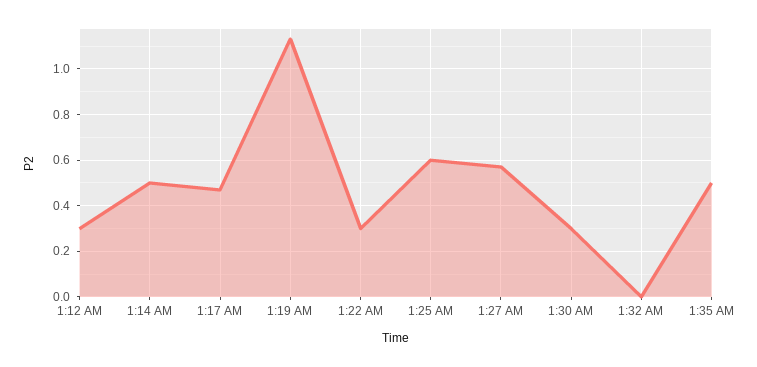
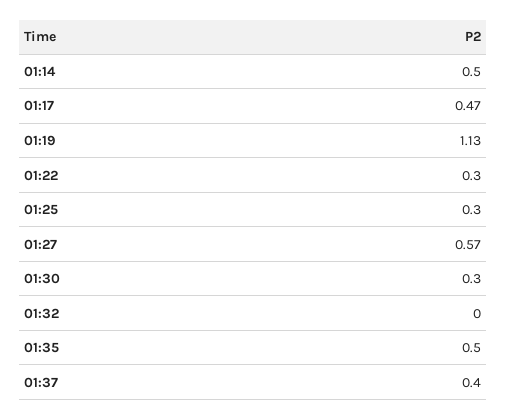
1:12 AM: 0.3 -> none
1:25 AM: 0.6 -> 0.3
01:37: none -> 0.4

